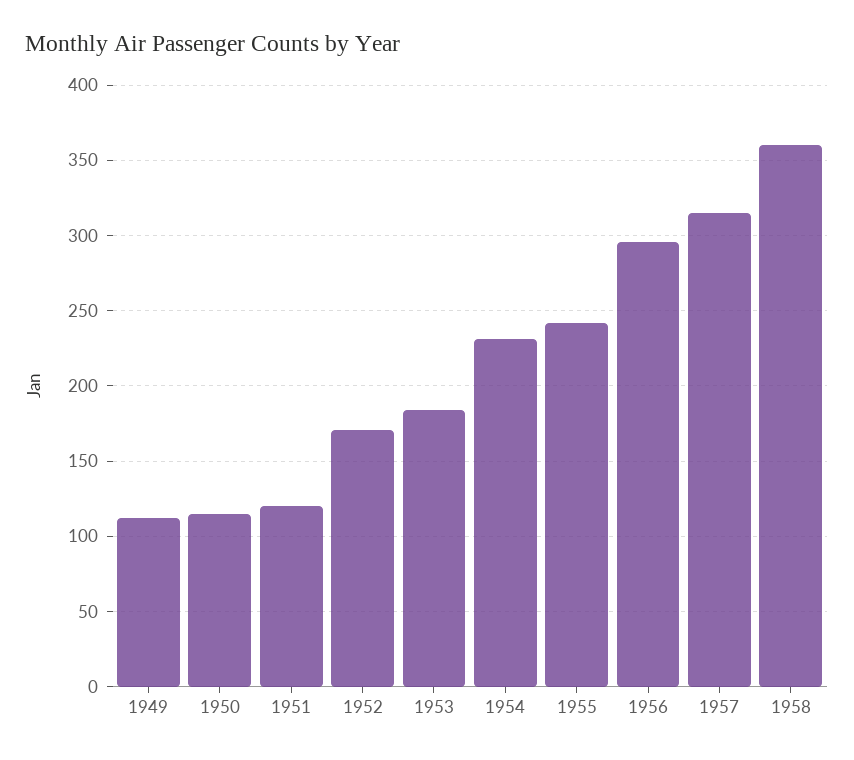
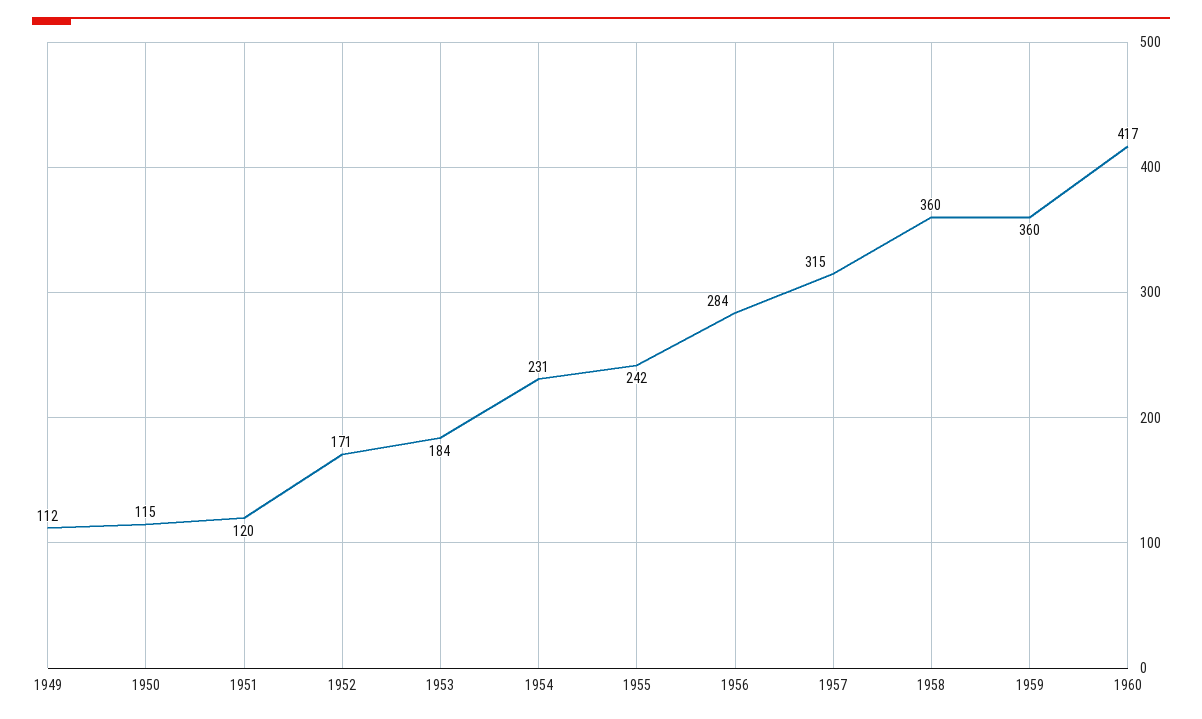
1956: 295 -> 284
1959: none -> 360
1960: none -> 417

